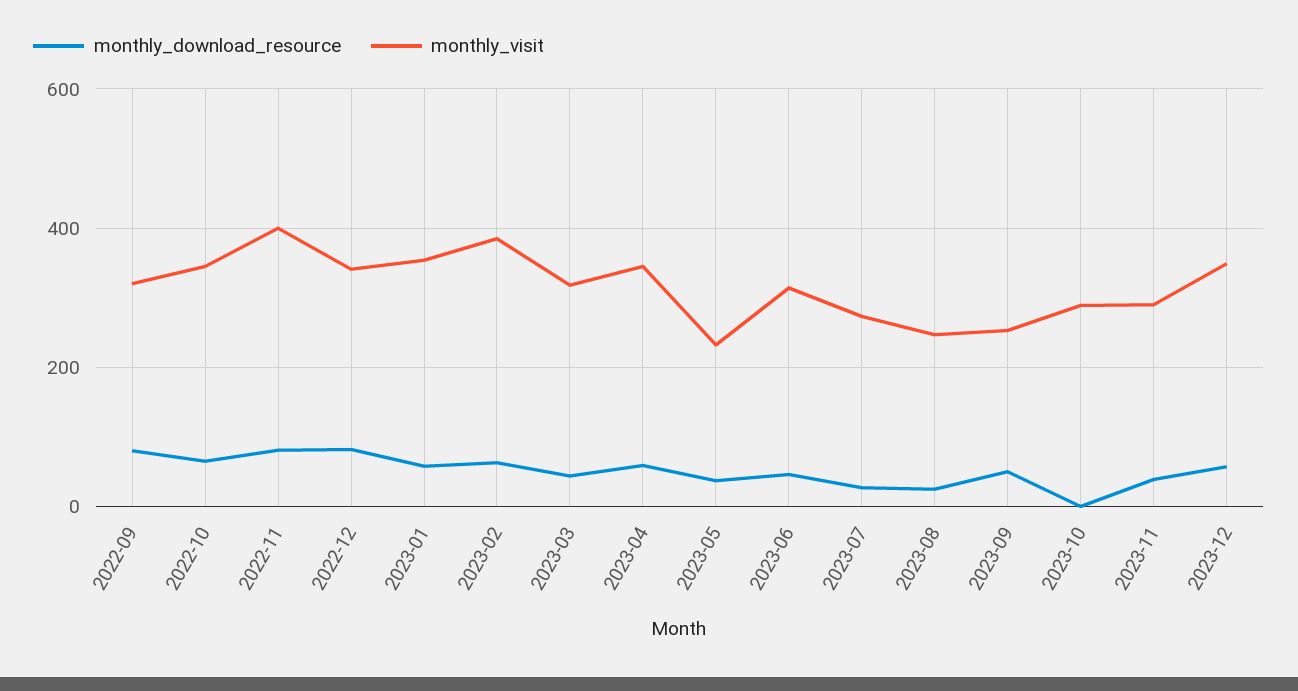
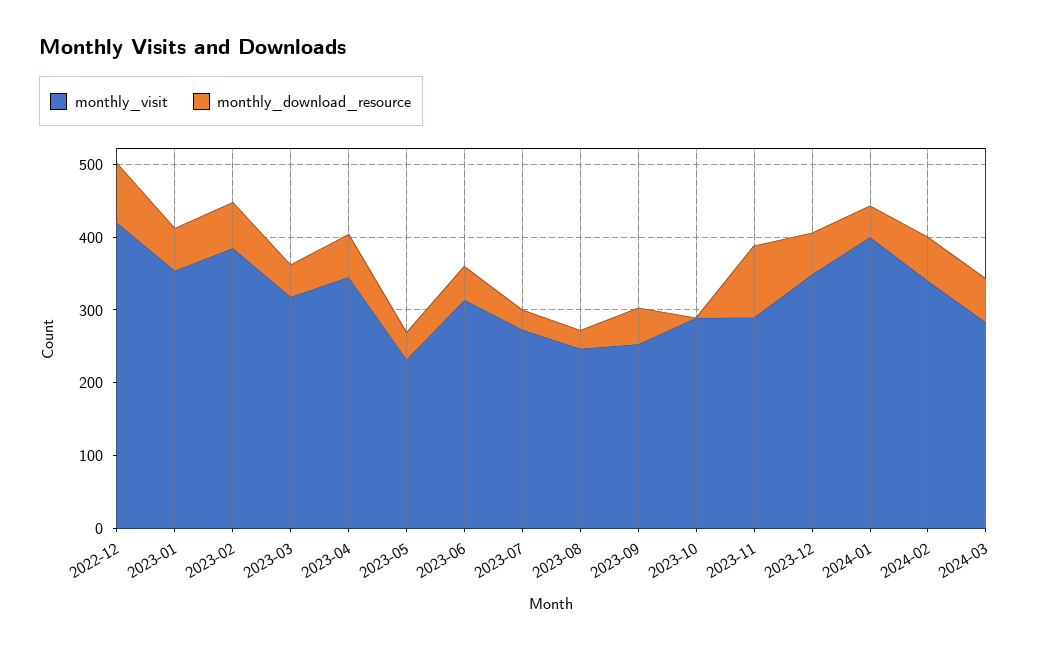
monthly_download_resource, 2022-09: 80 -> none
monthly_visit, 2022-09: 320 -> none
monthly_download_resource, 2022-10: 60 -> none
monthly_visit, 2022-10: 340 -> none
monthly_download_resource, 2022-11: 80 -> none
monthly_visit, 2022-11: 400 -> none
monthly_visit, 2022-12: 340 -> 420
monthly_download_resource, 2023-11: 40 -> 100
monthly_visit, 2024-01: none -> 400
monthly_download_resource, 2024-01: none -> 40
monthly_visit, 2024-02: none -> 340
monthly_download_resource, 2024-02: none -> 60
monthly_visit, 2024-03: none -> 280
monthly_download_resource, 2024-03: none -> 60

